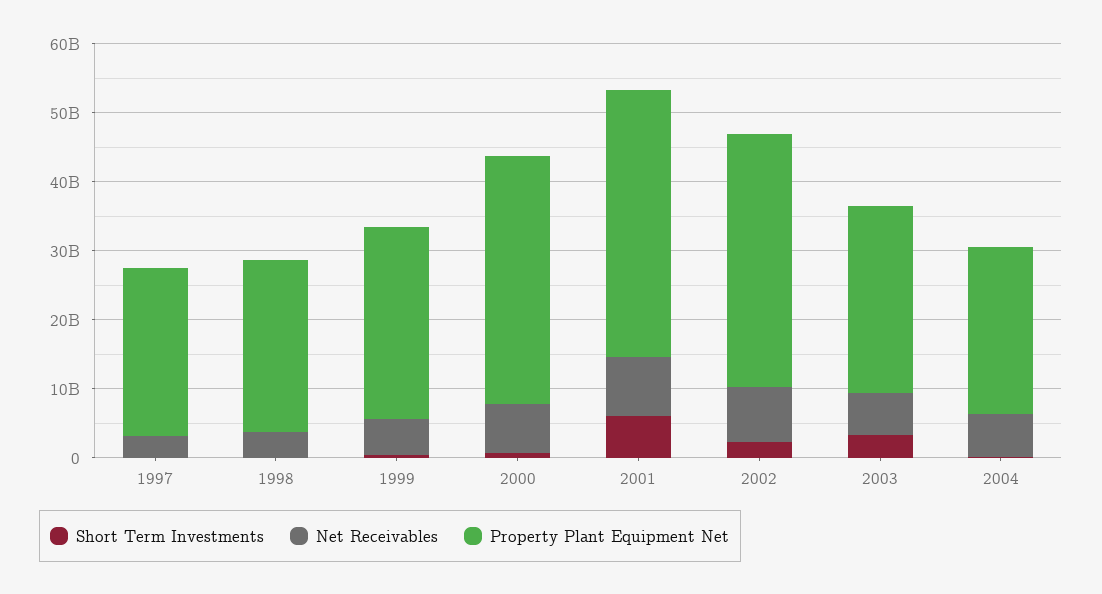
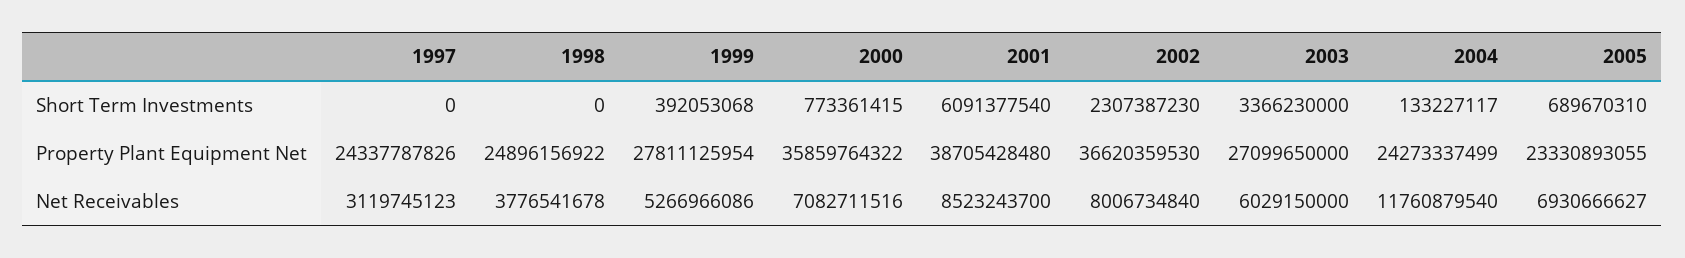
Net Receivables, 2004: 6000000000 -> 11760879540
Short Term Investments, 2005: none -> 689670310
Property Plant Equipment Net, 2005: none -> 23330893055
Net Receivables, 2005: none -> 6930666627

